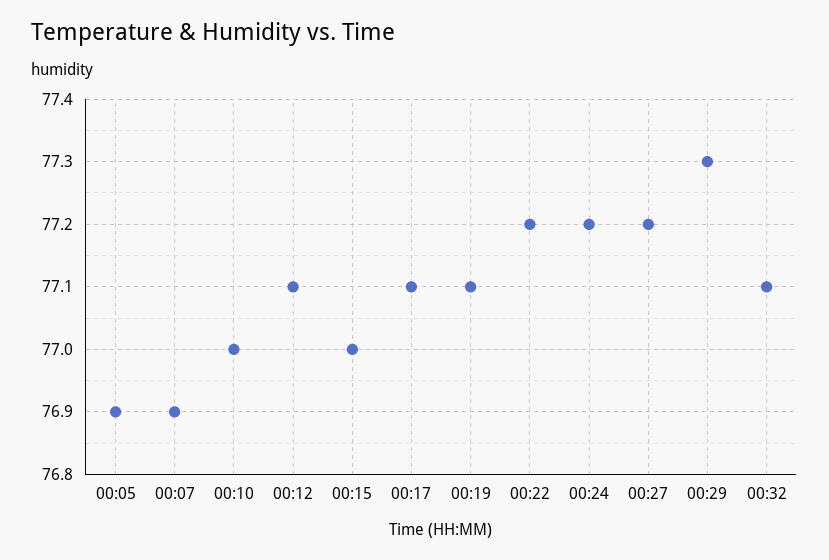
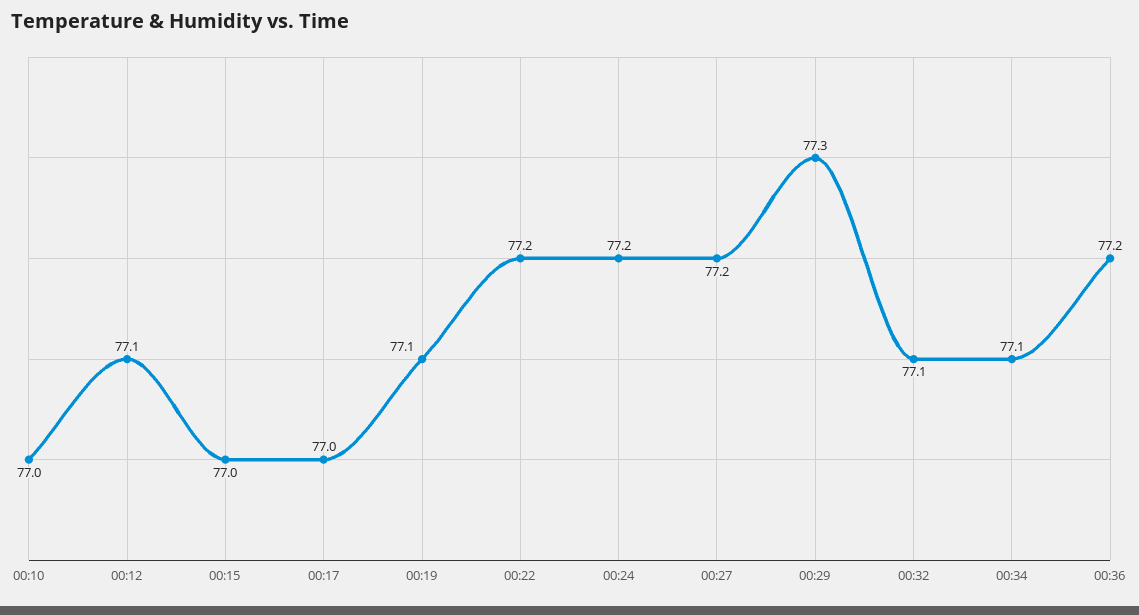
00:05: 76.9 -> none
00:07: 76.9 -> none
00:17: 77.1 -> 77
00:34: none -> 77.1
00:36: none -> 77.2

